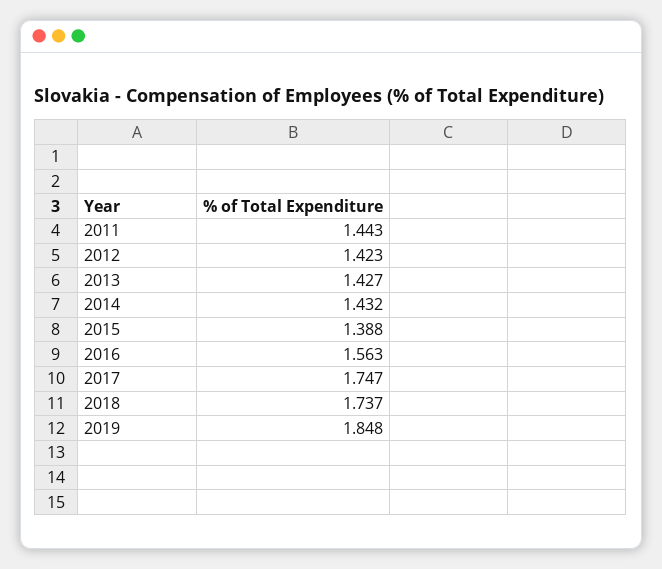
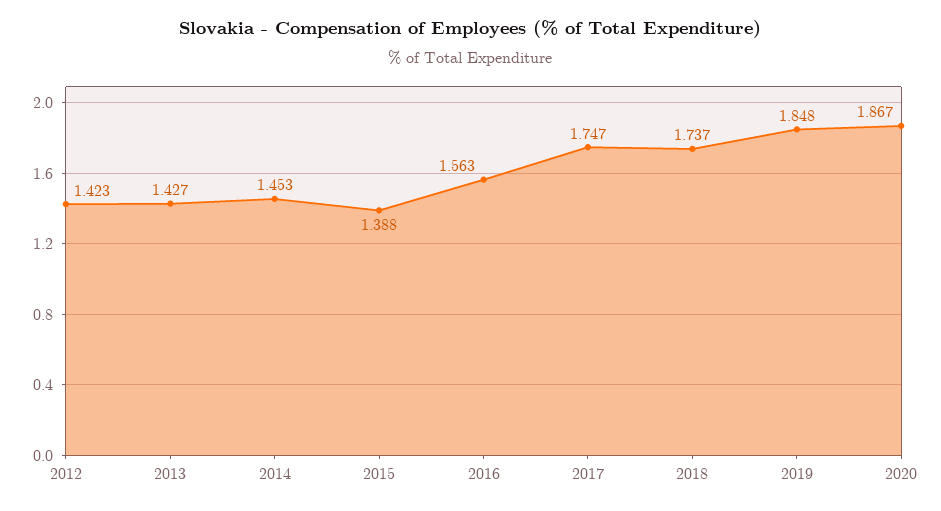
2011: 1.443 -> none
2014: 1.432 -> 1.453
2020: none -> 1.867

